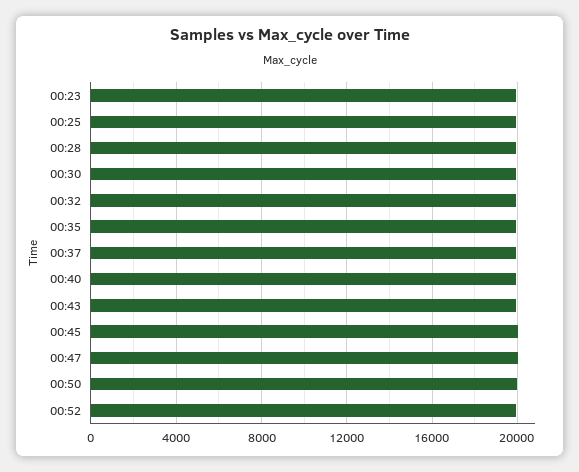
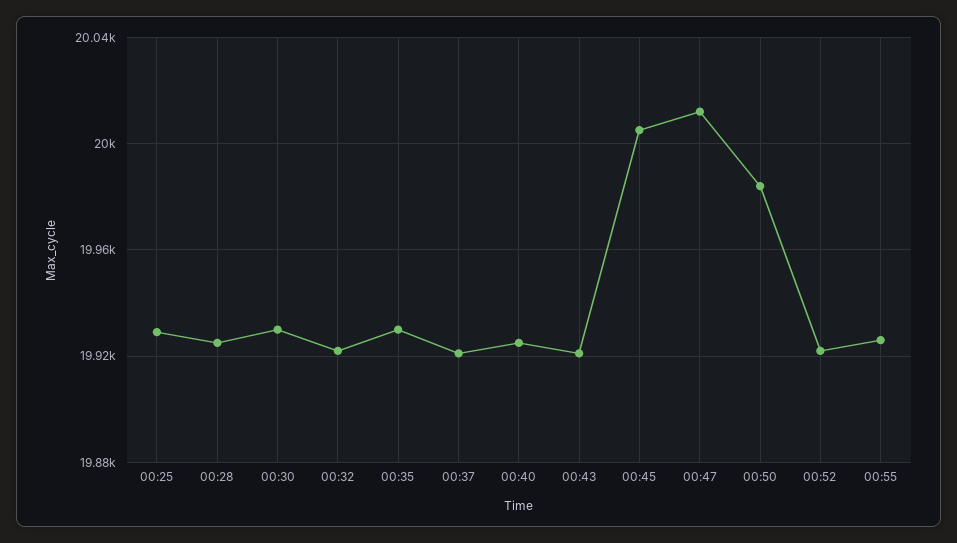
00:23: 20000 -> none
00:55: none -> 19925

